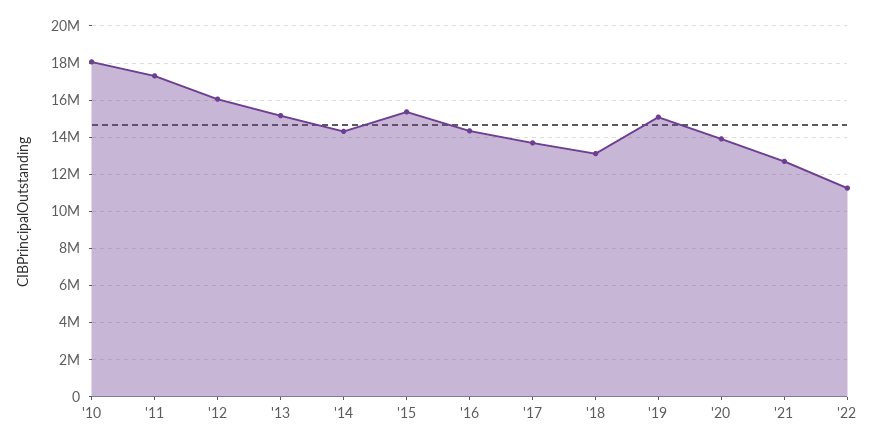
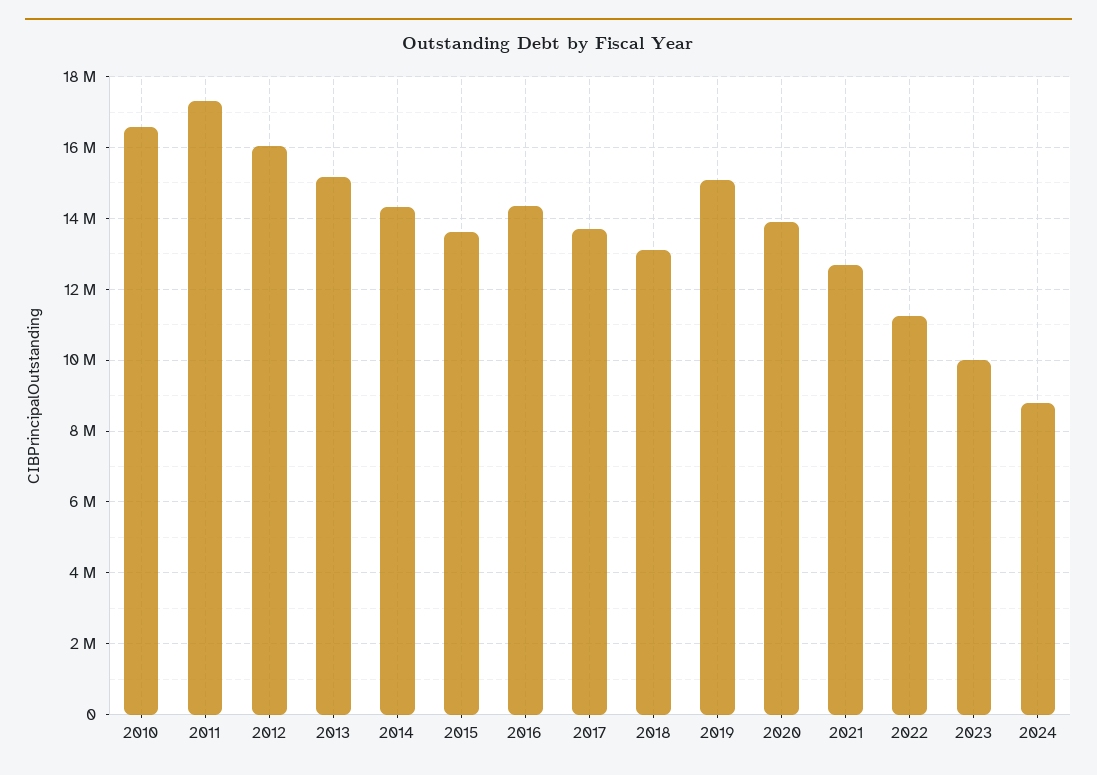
'10: 18000000 -> 16600000
'15: 15500000 -> 13600000
2023: none -> 10000000
2024: none -> 8800000

